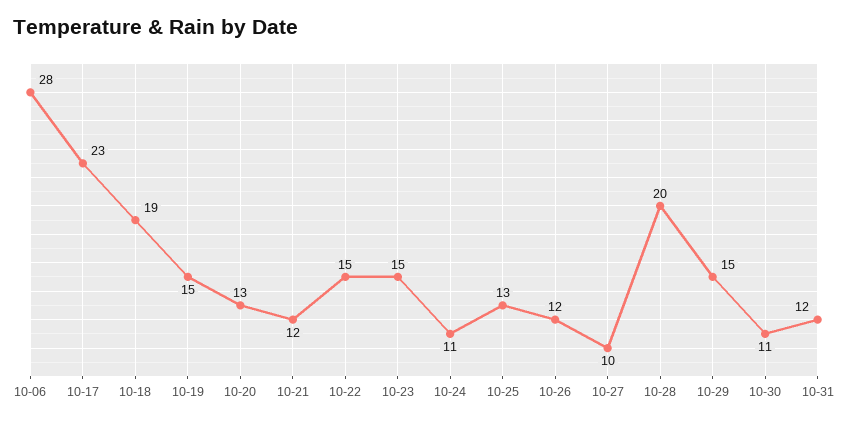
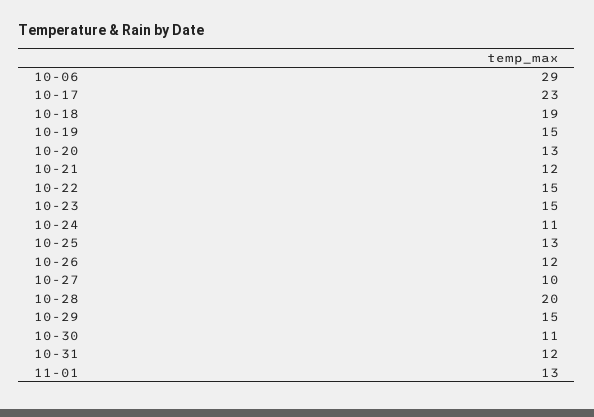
10-06: 28 -> 29
11-01: none -> 13

